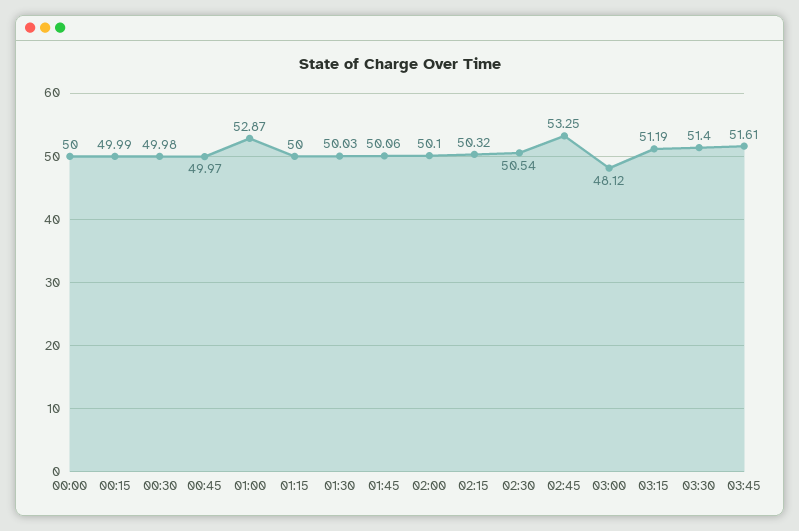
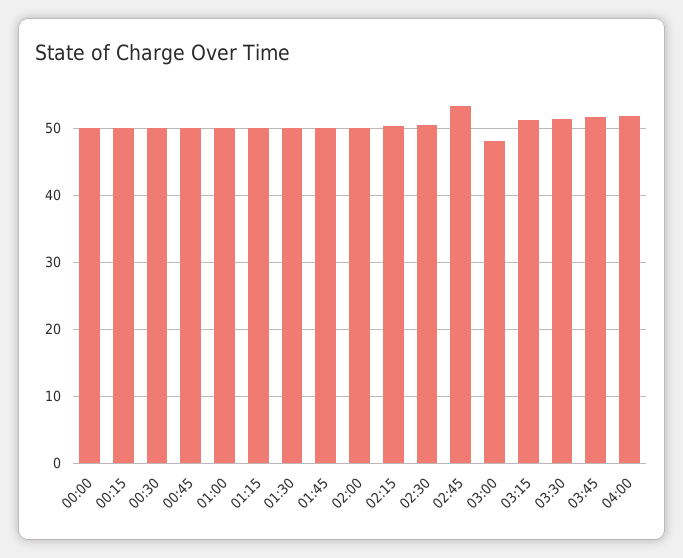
01:00: 52.87 -> 50
04:00: none -> 52

